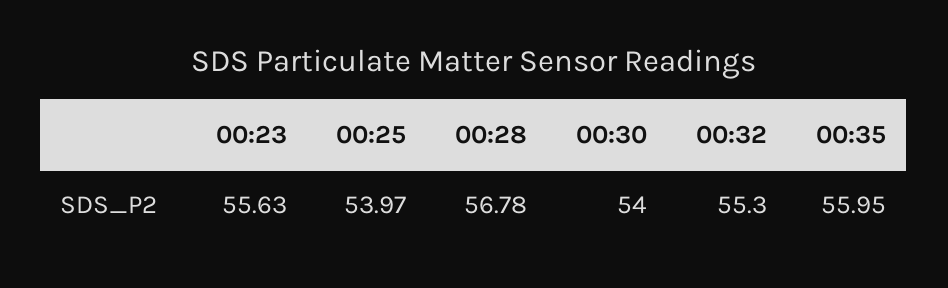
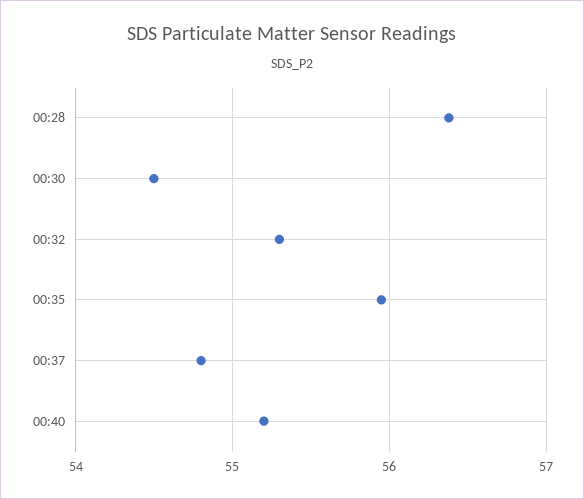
00:23: 55.63 -> none
00:25: 53.97 -> none
00:28: 56.78 -> 56.4
00:30: 54 -> 54.5
00:37: none -> 54.8
00:40: none -> 55.2

